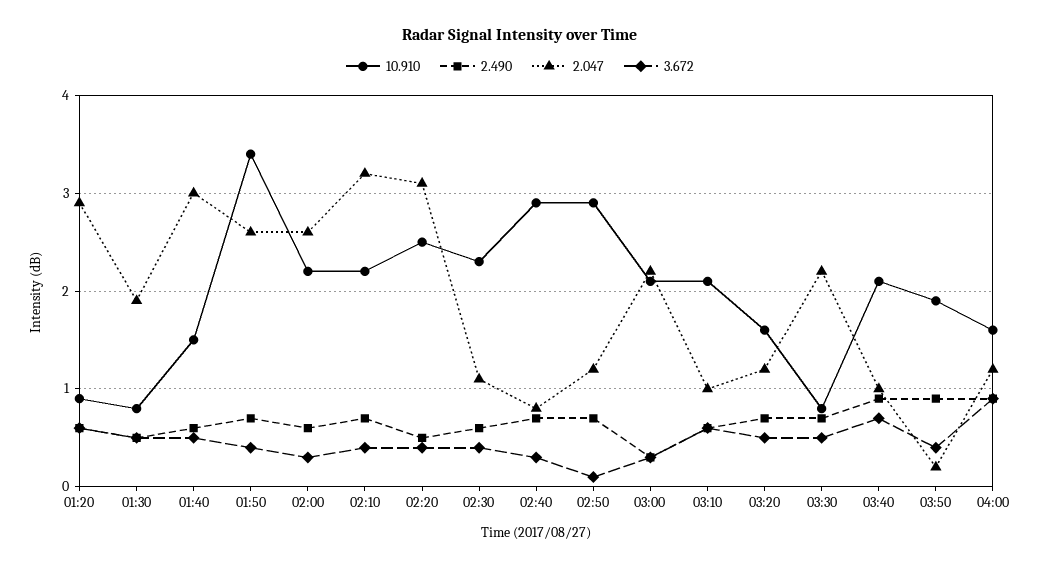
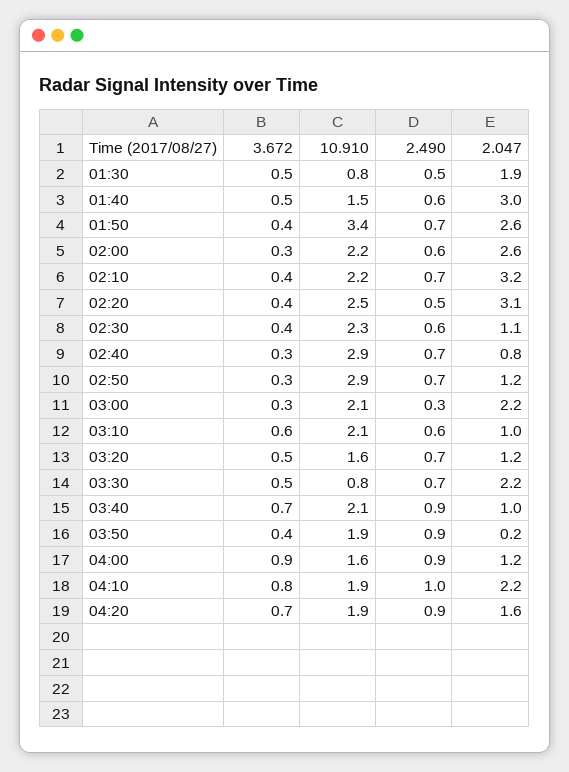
10.910, 01:20: 0.9 -> none
2.490, 01:20: 0.6 -> none
2.047, 01:20: 2.9 -> none
3.672, 01:20: 0.6 -> none
3.672, 02:50: 0.1 -> 0.3
3.672, 04:10: none -> 0.8
10.910, 04:10: none -> 1.9
2.490, 04:10: none -> 1
2.047, 04:10: none -> 2.2
3.672, 04:20: none -> 0.7
10.910, 04:20: none -> 1.9
2.490, 04:20: none -> 0.9
2.047, 04:20: none -> 1.6

